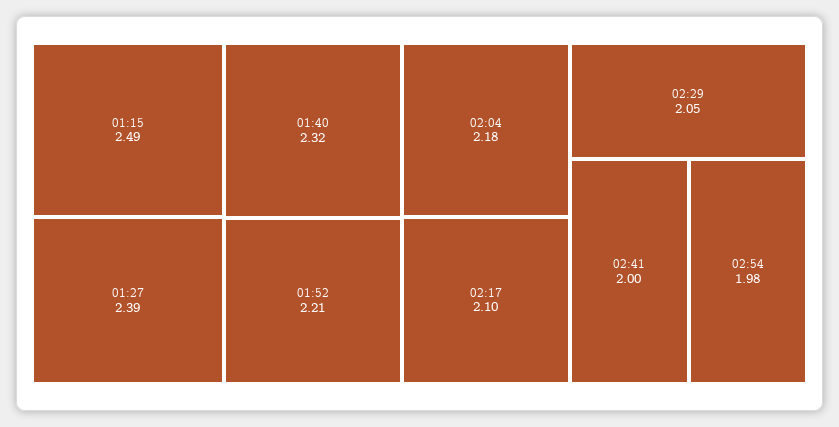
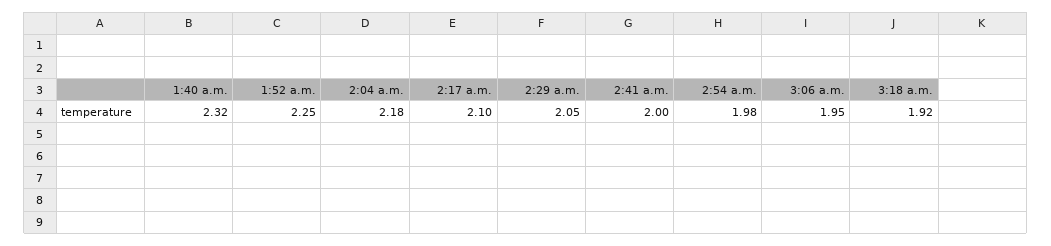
01:15: 2.49 -> none
01:27: 2.39 -> none
01:52: 2.21 -> 2.25
3:06 a.m.: none -> 1.95
3:18 a.m.: none -> 1.92

